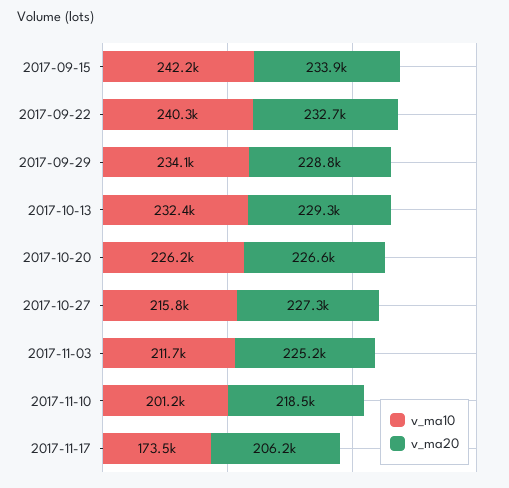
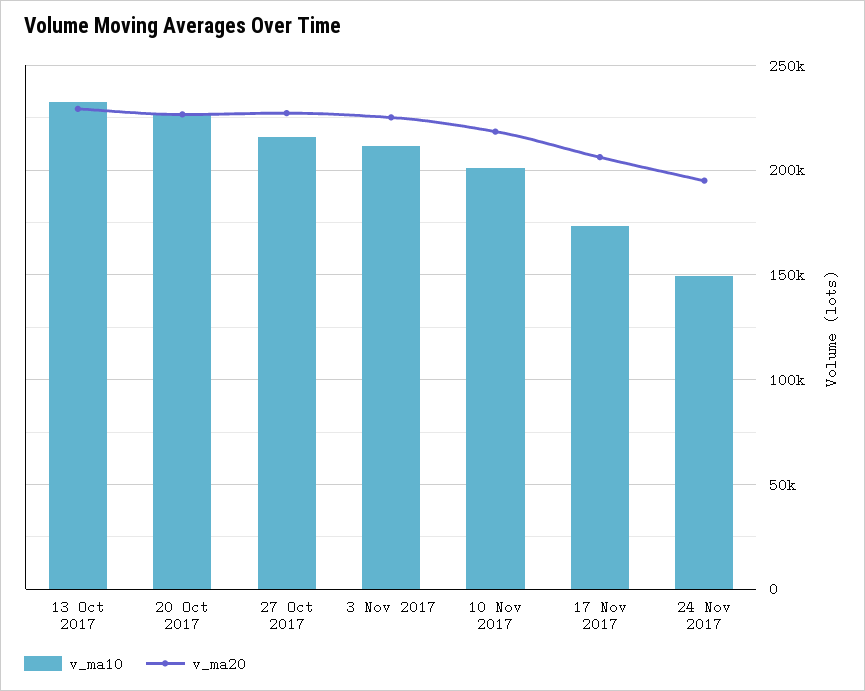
v_ma10, 2017-09-15: 242200 -> none
v_ma20, 2017-09-15: 233900 -> none
v_ma10, 2017-09-22: 240300 -> none
v_ma20, 2017-09-22: 232700 -> none
v_ma10, 2017-09-29: 234100 -> none
v_ma20, 2017-09-29: 228800 -> none
v_ma10, 24 Nov 2017: none -> 150000
v_ma20, 24 Nov 2017: none -> 195000

